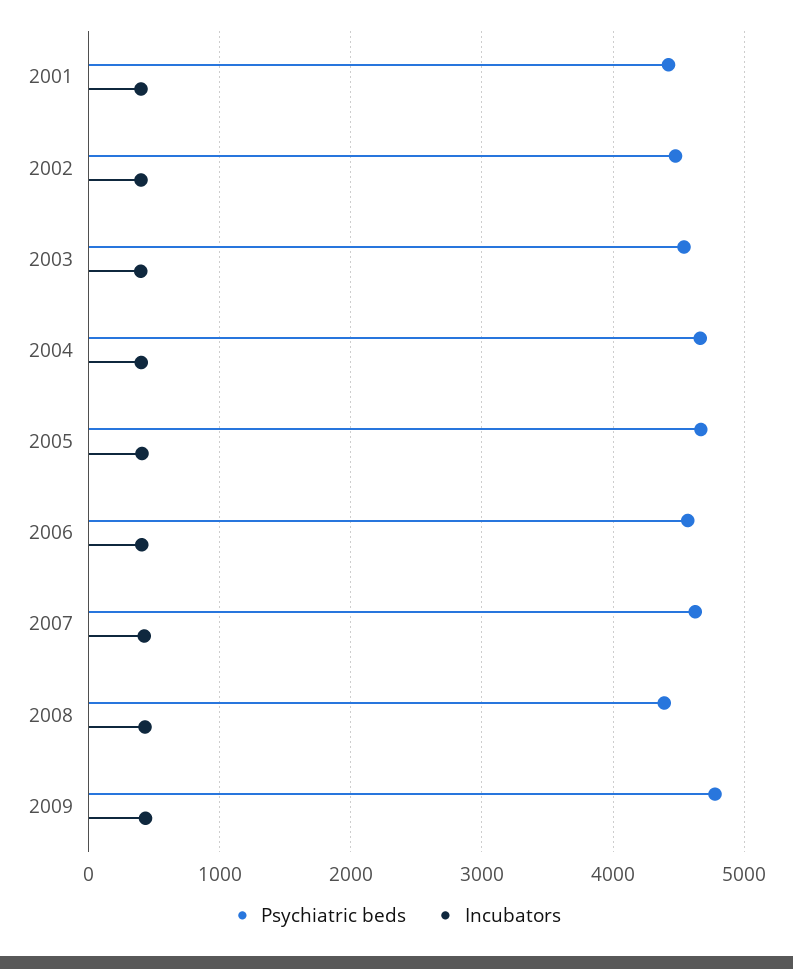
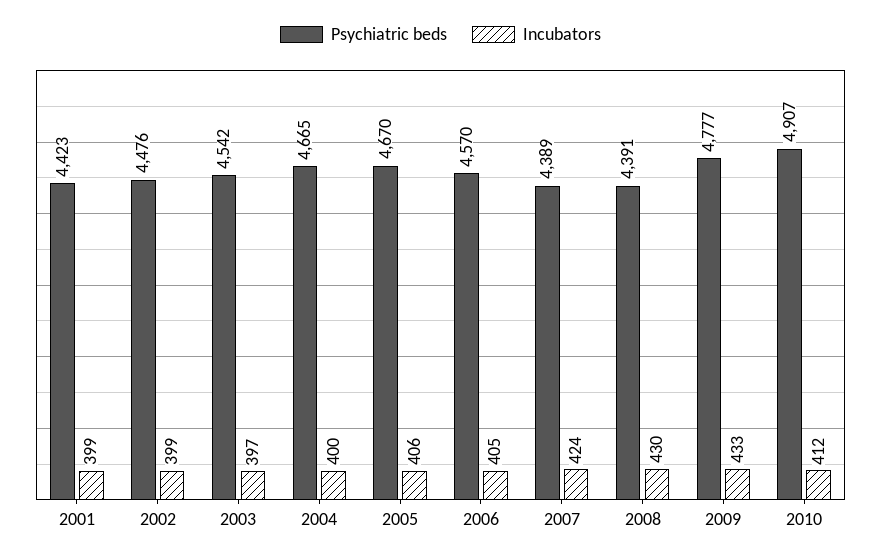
Psychiatric beds, 2007: 4600 -> 4389
Psychiatric beds, 2010: none -> 4907
Incubators, 2010: none -> 412

